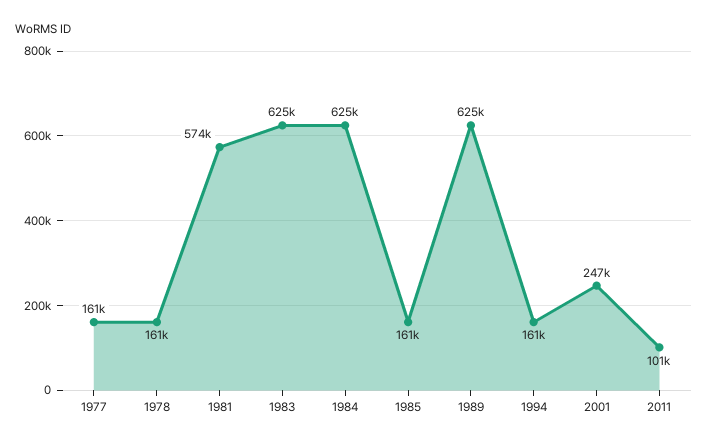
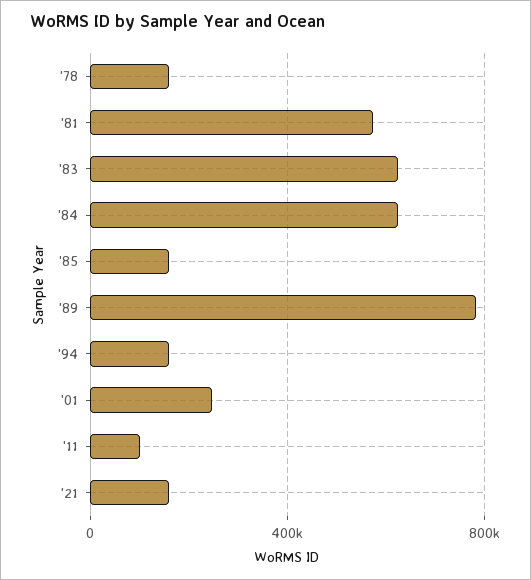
1977: 161000 -> none
1989: 625000 -> 800000
'21: none -> 150000

